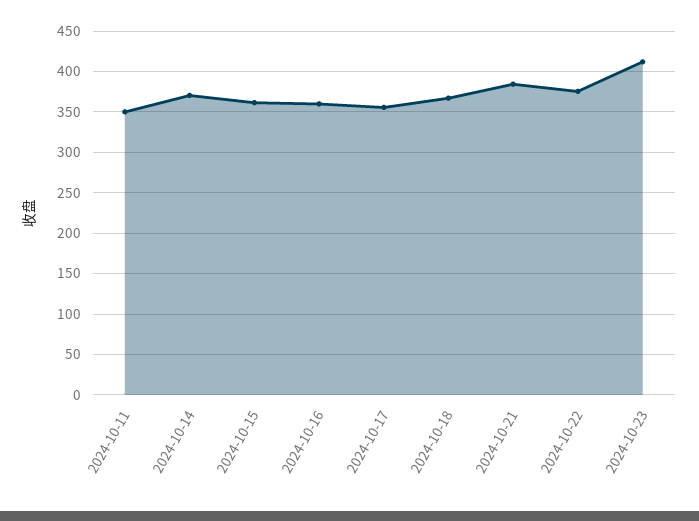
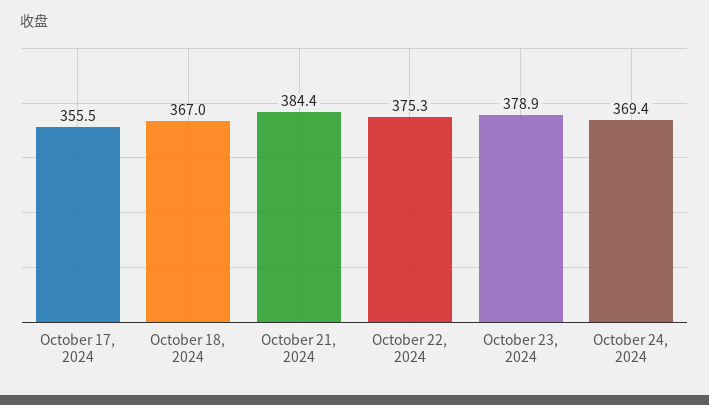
2024-10-11: 350 -> none
2024-10-14: 370 -> none
2024-10-15: 360 -> none
2024-10-16: 360 -> none
2024-10-23: 410 -> 378.9
October 24, 2024: none -> 369.4

